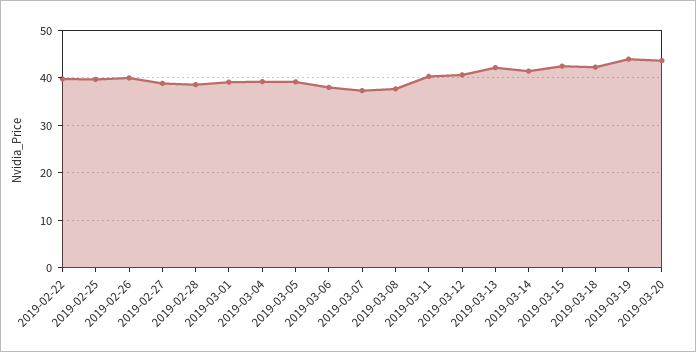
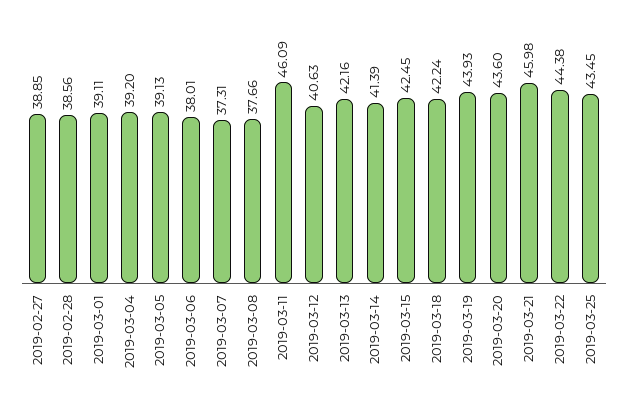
2019-02-22: 40 -> none
2019-02-25: 40 -> none
2019-02-26: 40 -> none
2019-03-11: 40 -> 46.09
2019-03-21: none -> 45.98
2019-03-22: none -> 44.38
2019-03-25: none -> 43.45

